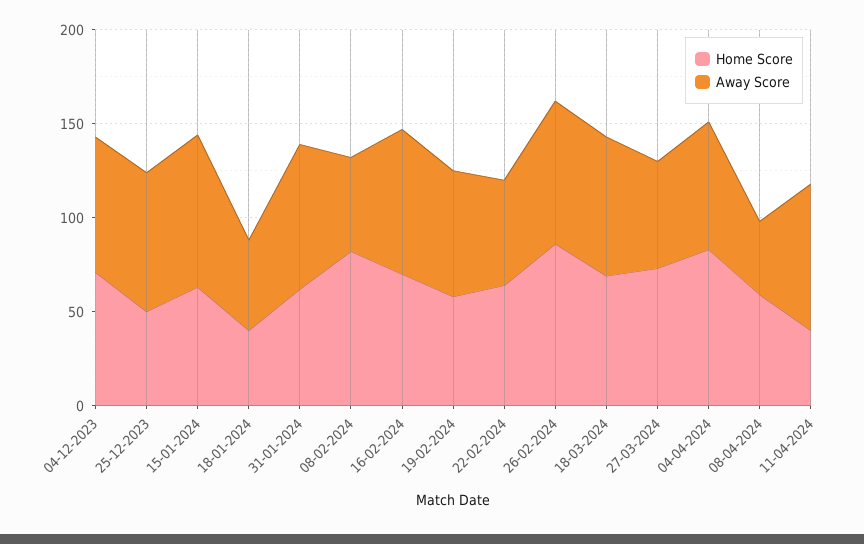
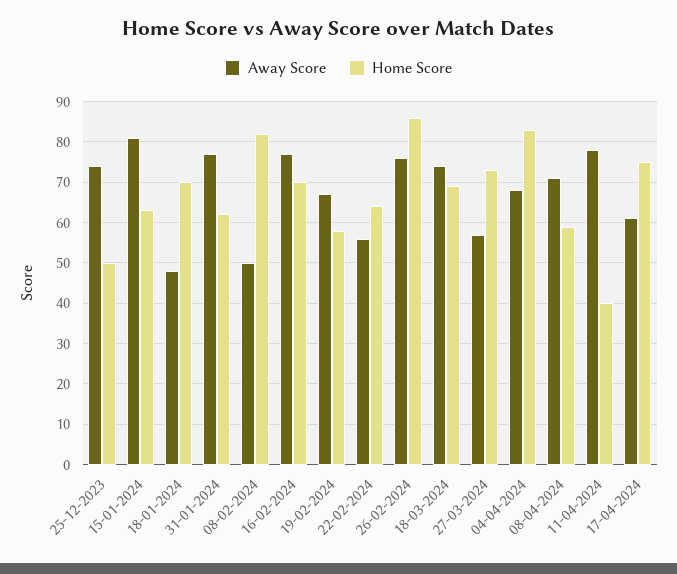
Home Score, 04-12-2023: 70 -> none
Away Score, 04-12-2023: 70 -> none
Home Score, 18-01-2024: 40 -> 70
Away Score, 08-04-2024: 40 -> 70
Away Score, 17-04-2024: none -> 60
Home Score, 17-04-2024: none -> 75

